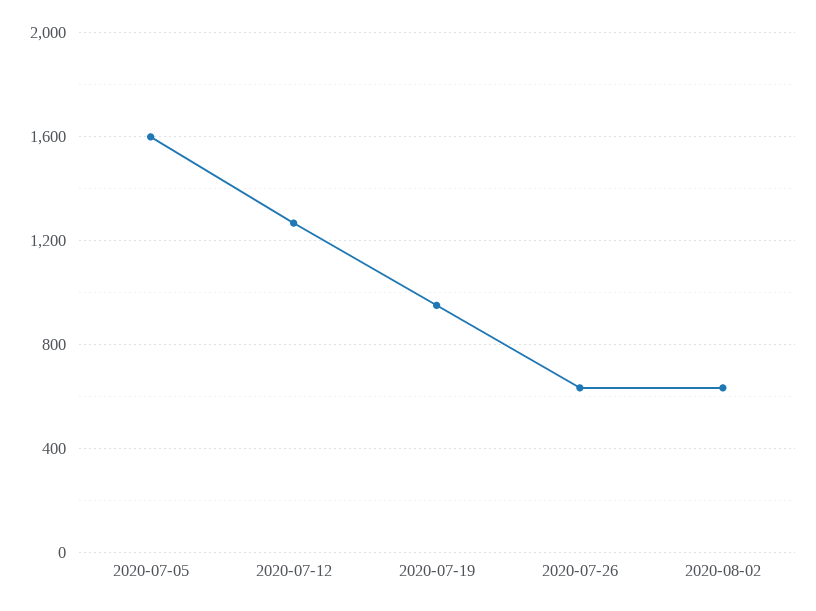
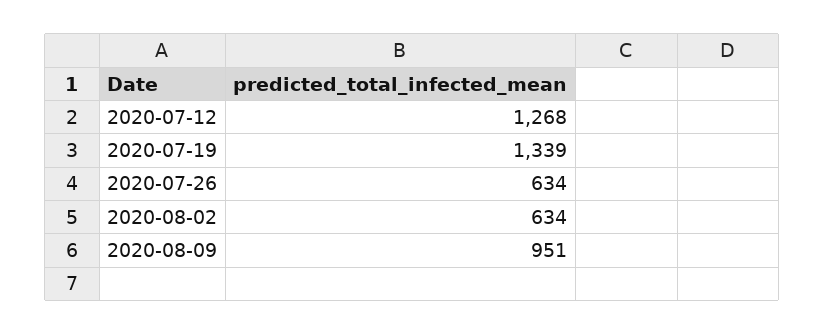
2020-07-05: 1600 -> none
2020-07-19: 950 -> 1339
2020-08-09: none -> 951

